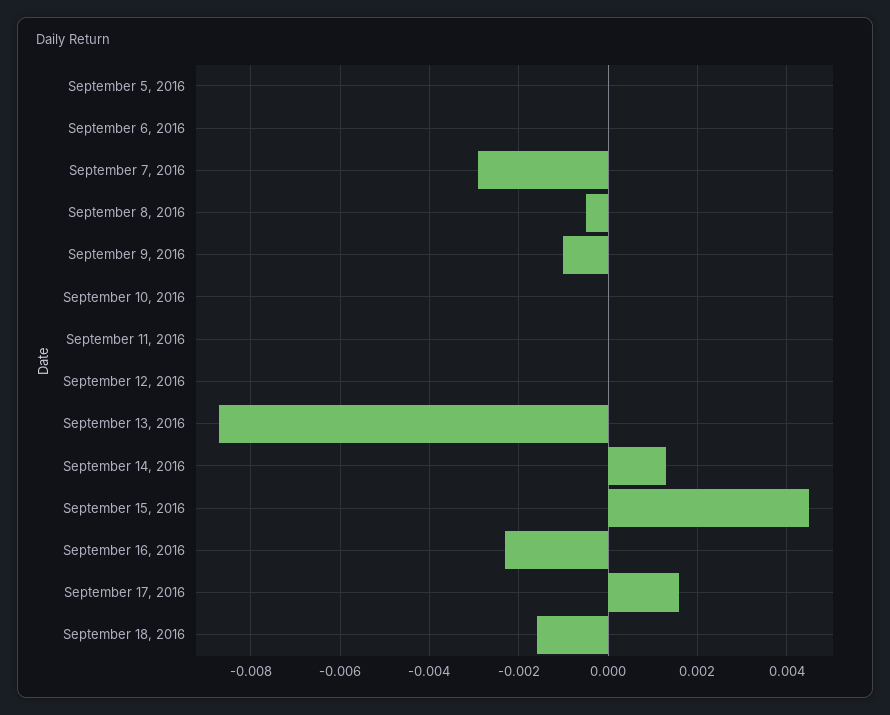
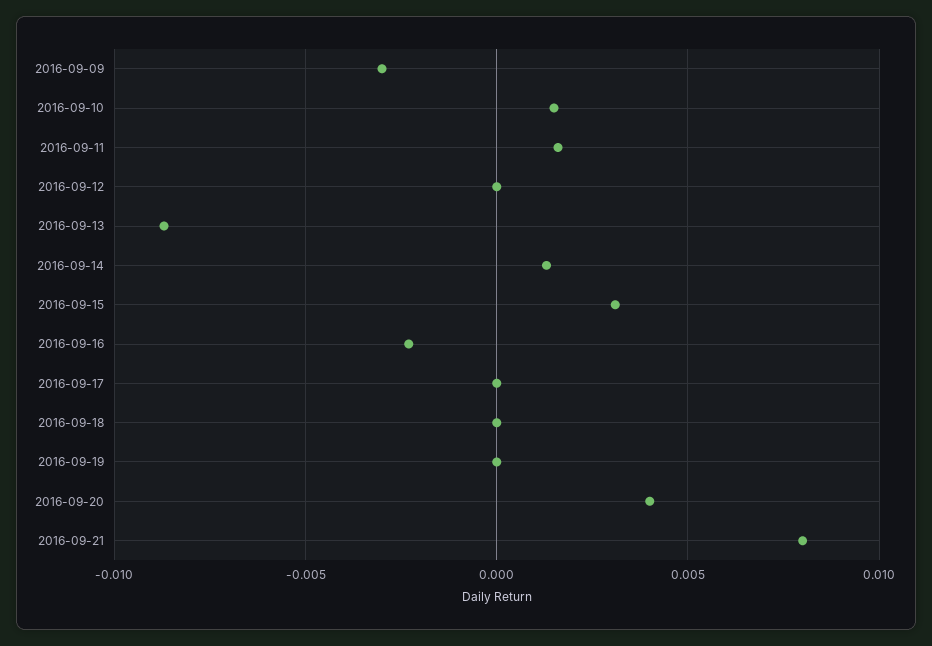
September 5, 2016: 0 -> none
September 6, 2016: 0 -> none
September 7, 2016: -0.003 -> none
September 8, 2016: -0.0005 -> none
September 9, 2016: -0.001 -> -0.003
September 10, 2016: 0 -> 0.0015
September 11, 2016: 0 -> 0.0015
September 15, 2016: 0.0045 -> 0.003
September 17, 2016: 0.0015 -> 0
September 18, 2016: -0.0015 -> 0
2016-09-19: none -> 0
2016-09-20: none -> 0.004
2016-09-21: none -> 0.008

